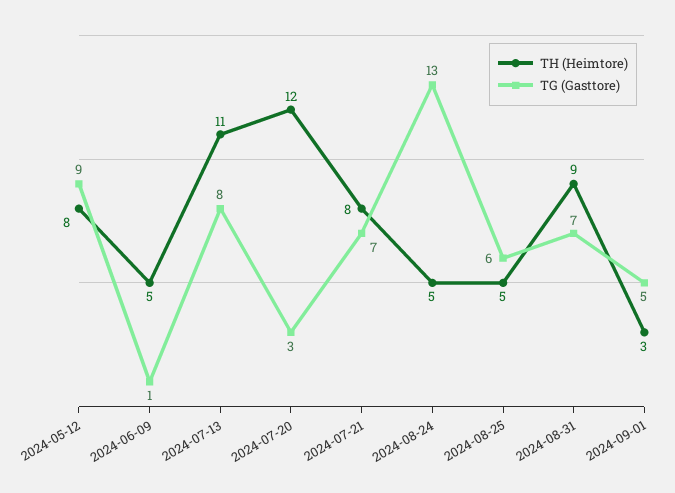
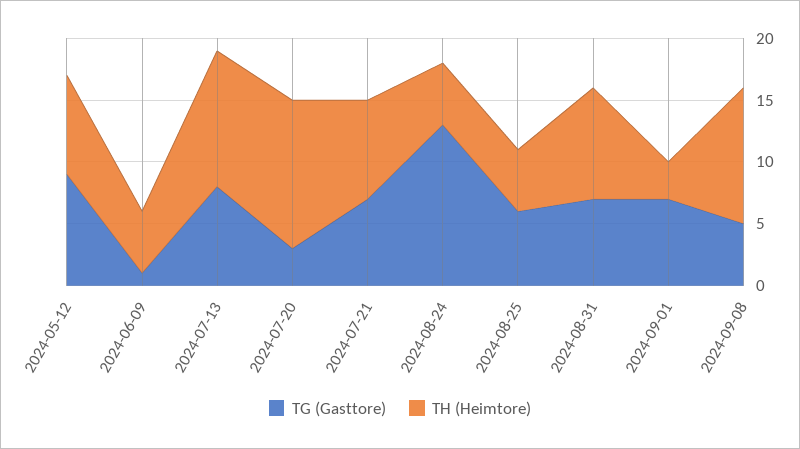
TG (Gasttore), 2024-09-01: 5 -> 7
TG (Gasttore), 2024-09-08: none -> 5
TH (Heimtore), 2024-09-08: none -> 11

